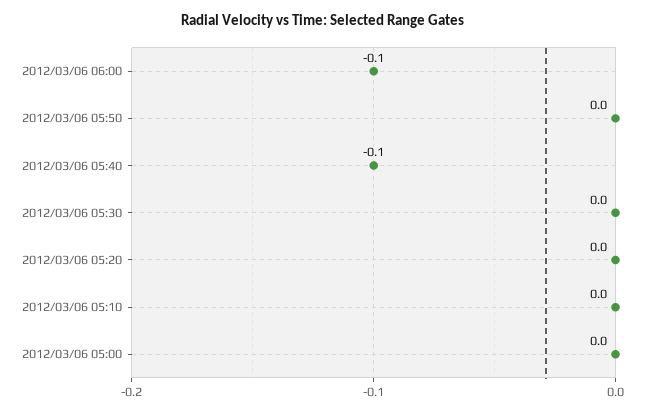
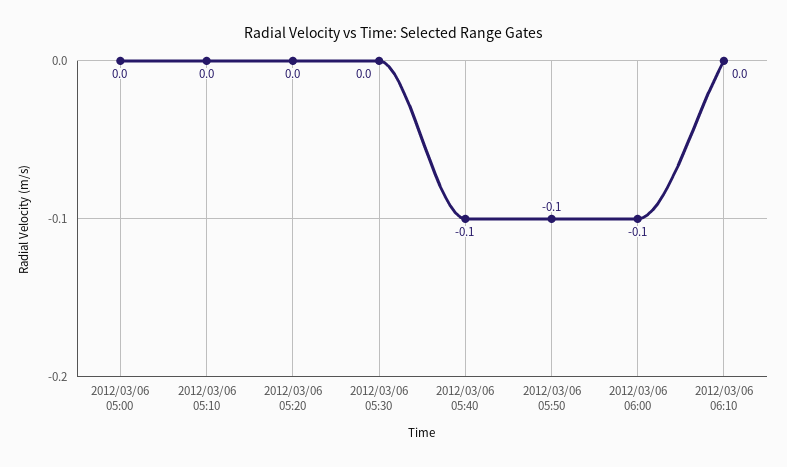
2012/03/06 05:50: 0 -> -0.1
2012/03/06 06:10: none -> 0

